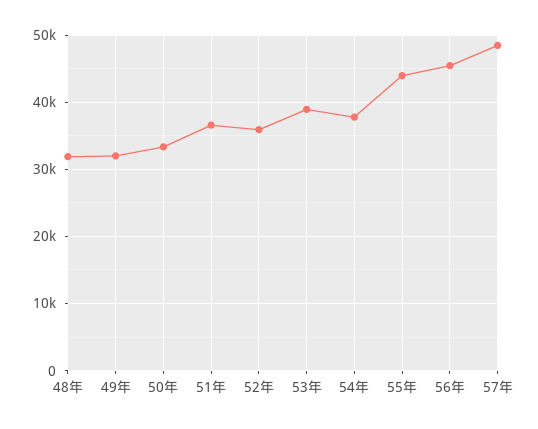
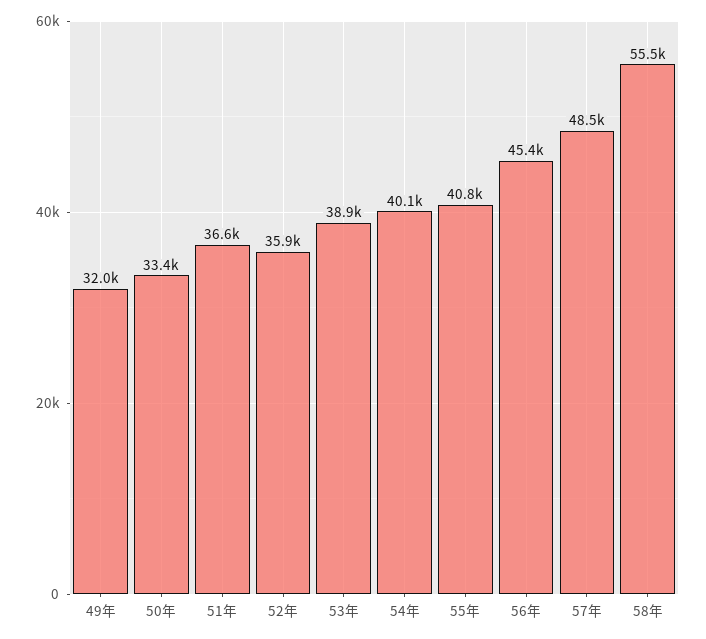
48年: 32000 -> none
54年: 38000 -> 40100
55年: 44000 -> 40800
58年: none -> 55500

